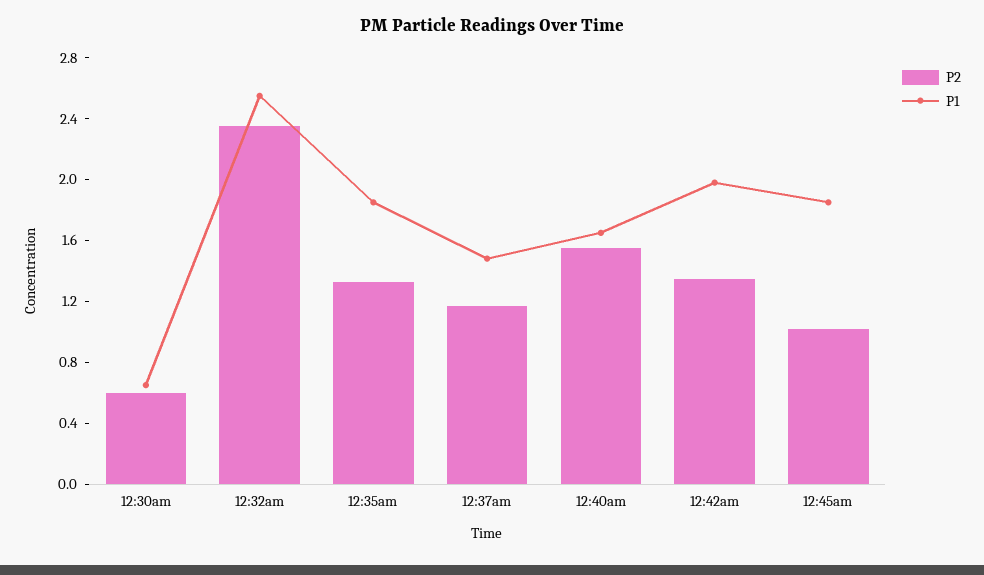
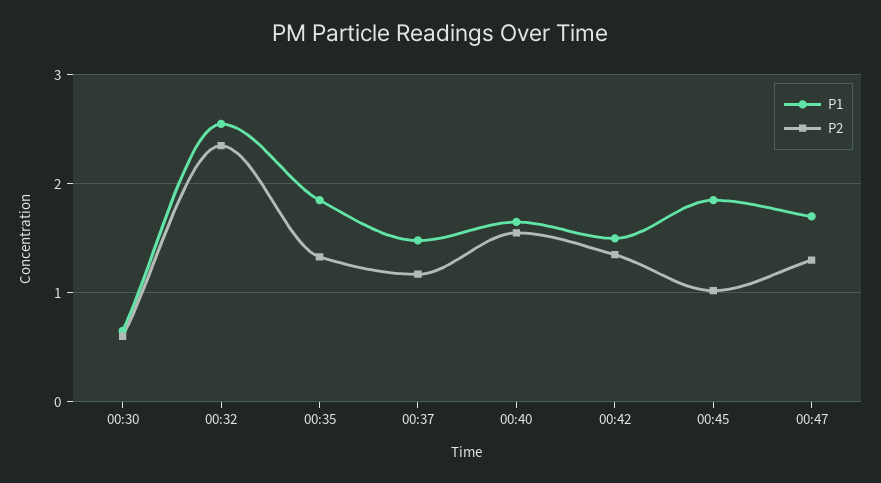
P1, 12:42am: 2 -> 1.5
P1, 00:47: none -> 1.7
P2, 00:47: none -> 1.3

